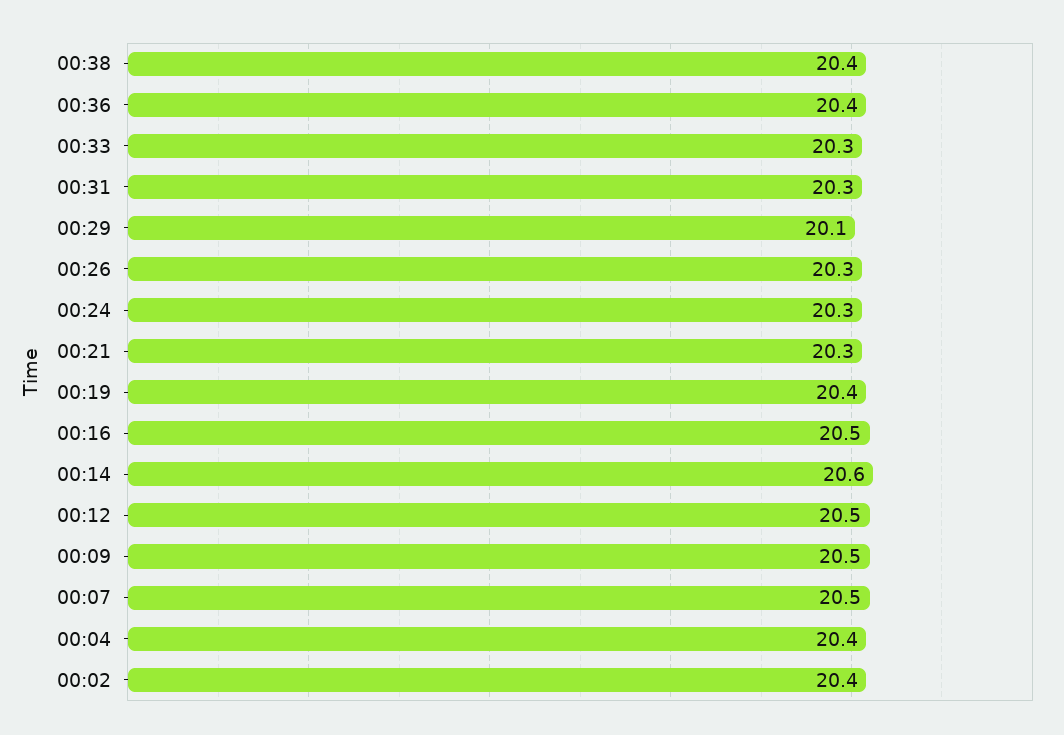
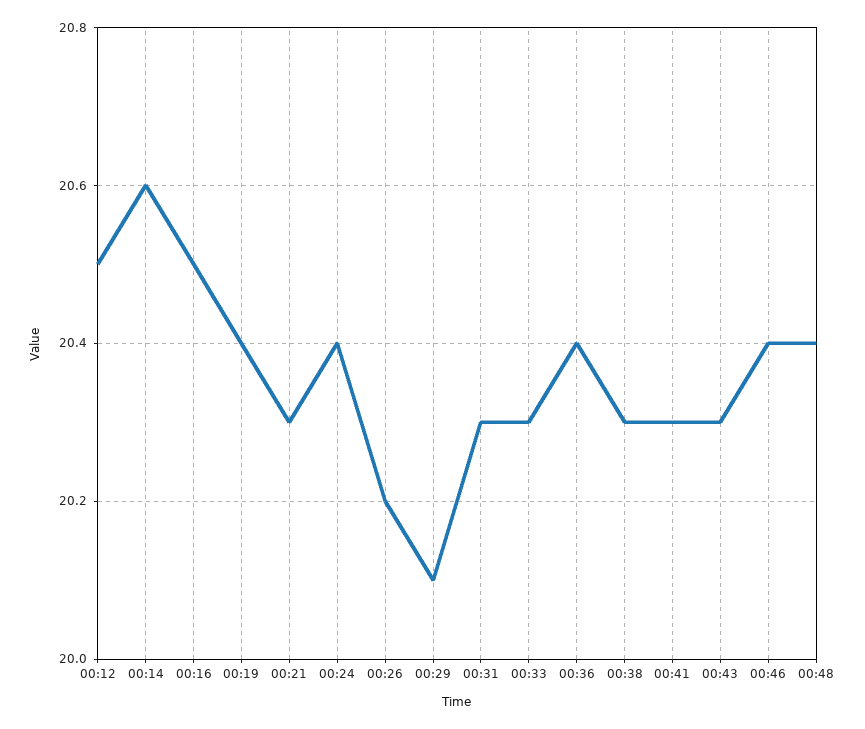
00:38: 20.4 -> 20.3
00:26: 20.3 -> 20.2
00:24: 20.3 -> 20.4
00:09: 20.5 -> none
00:07: 20.5 -> none
00:04: 20.4 -> none
00:02: 20.4 -> none
00:41: none -> 20.3
00:43: none -> 20.3
00:46: none -> 20.4
00:48: none -> 20.4

